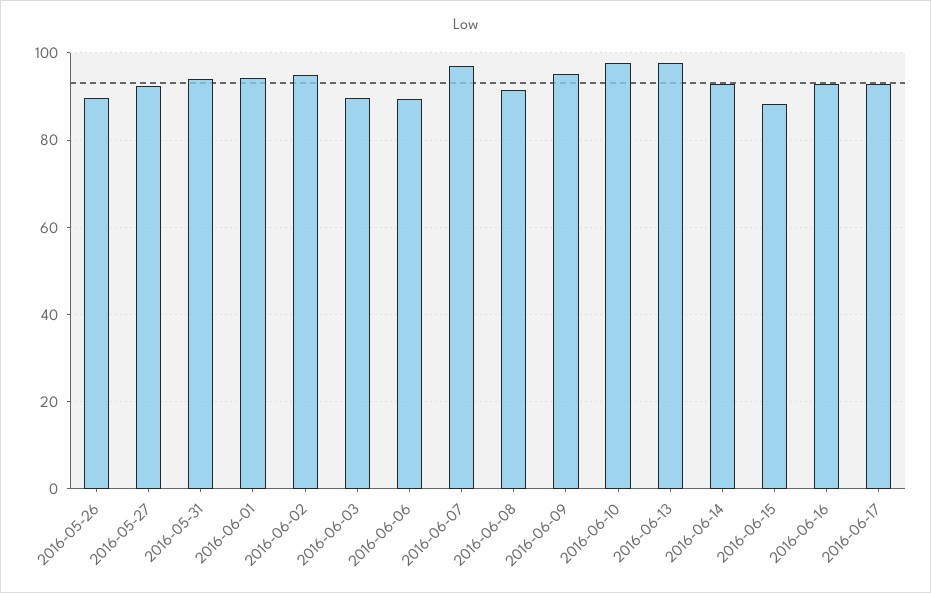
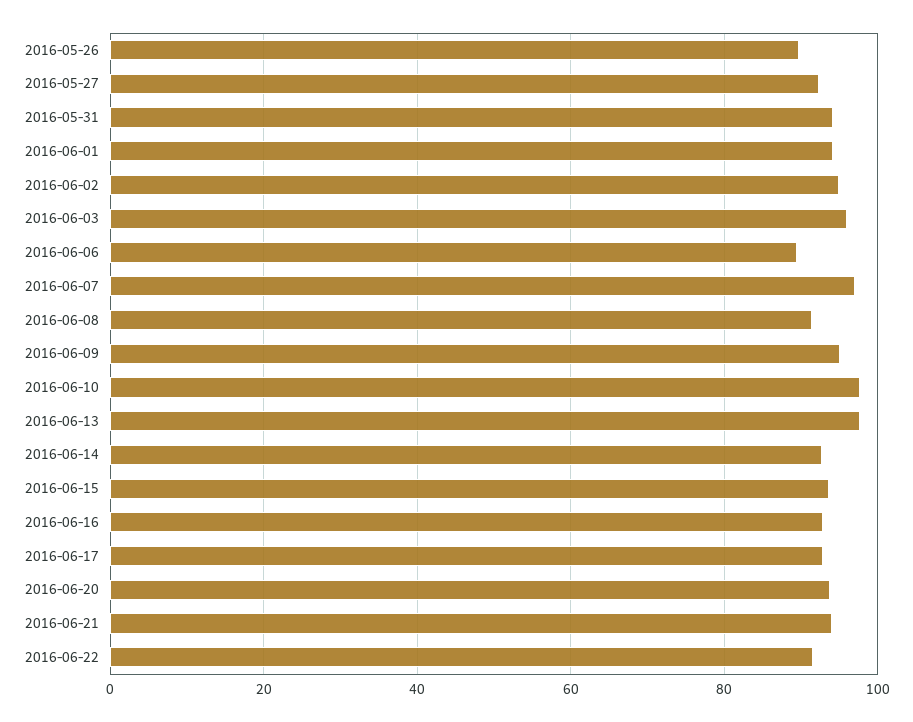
2016-06-03: 90 -> 96
2016-06-15: 88 -> 94
2016-06-20: none -> 94
2016-06-21: none -> 94
2016-06-22: none -> 92

